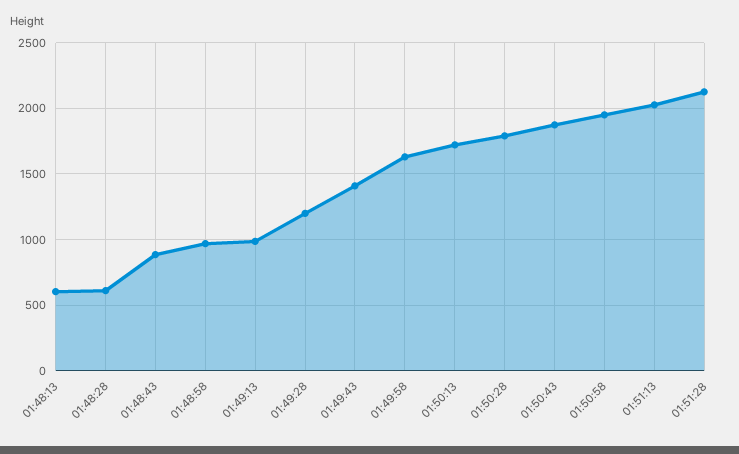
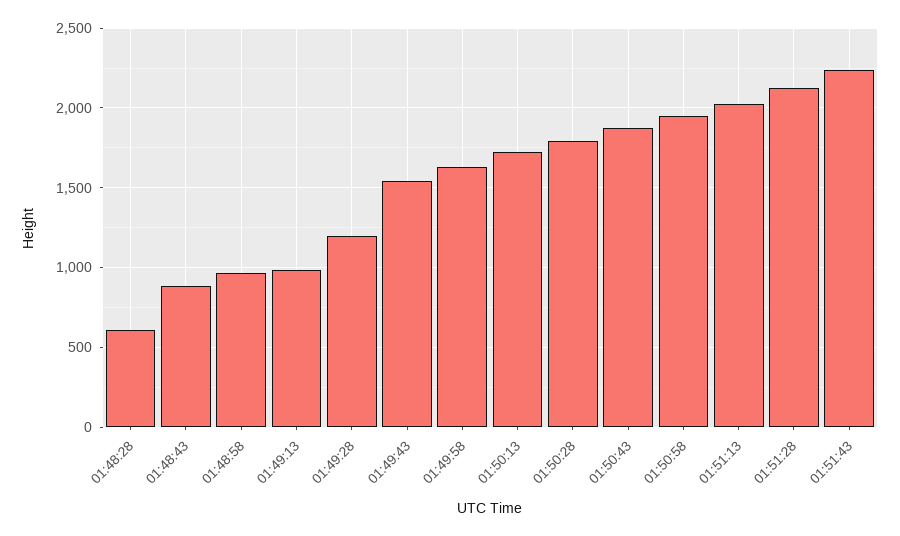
01:48:13: 600 -> none
01:49:43: 1400 -> 1550
01:51:43: none -> 2250

